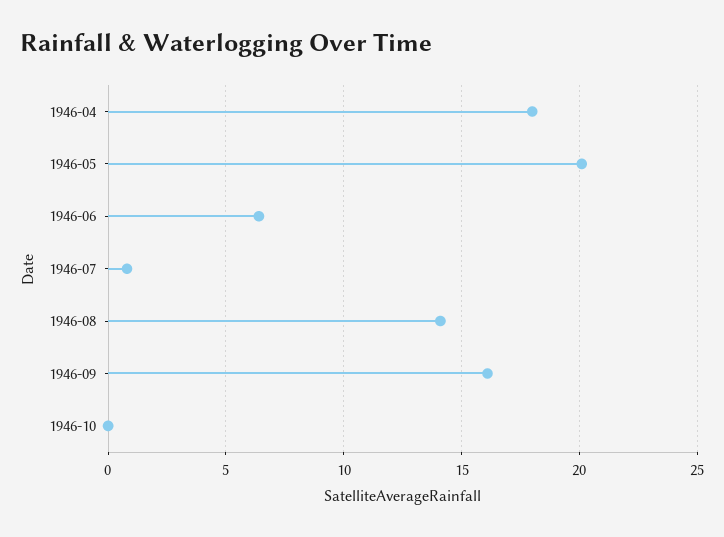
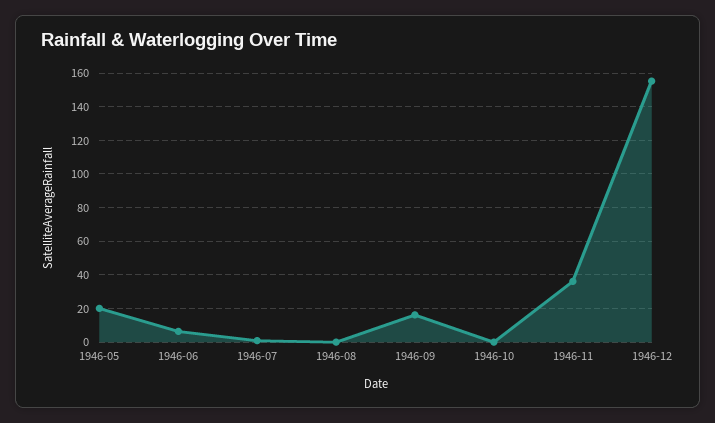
1946-04: 18 -> none
1946-08: 14 -> 0
1946-11: none -> 35
1946-12: none -> 155

